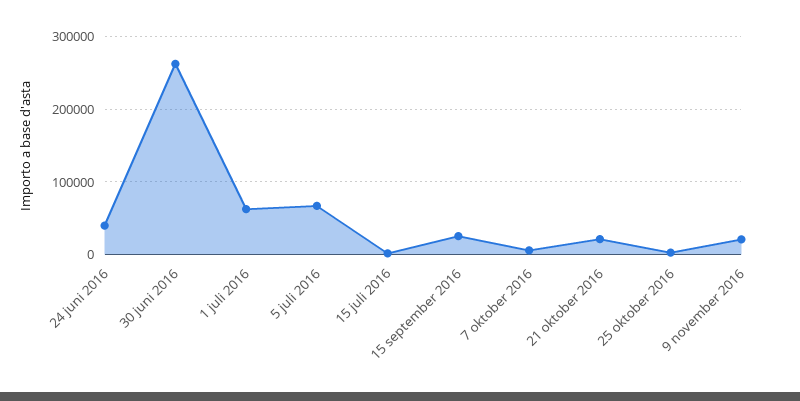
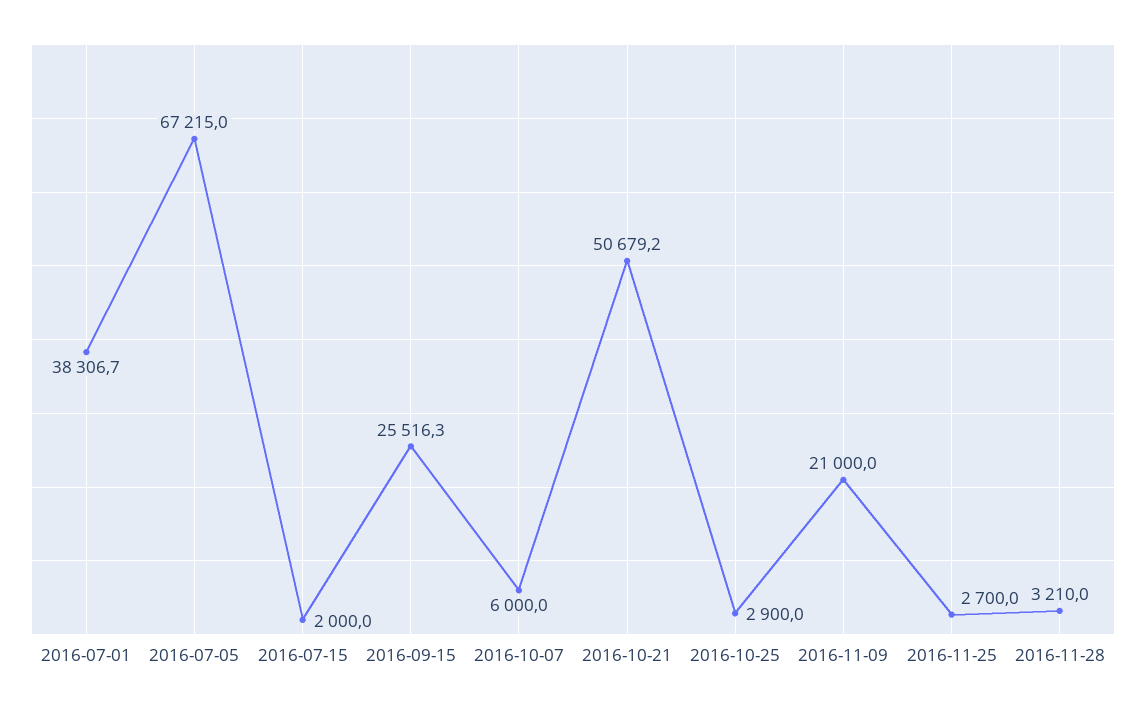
24 juni 2016: 40000 -> none
30 juni 2016: 260000 -> none
1 juli 2016: 60000 -> 38306.7
21 oktober 2016: 20000 -> 50679.2
2016-11-25: none -> 2700
2016-11-28: none -> 3210

